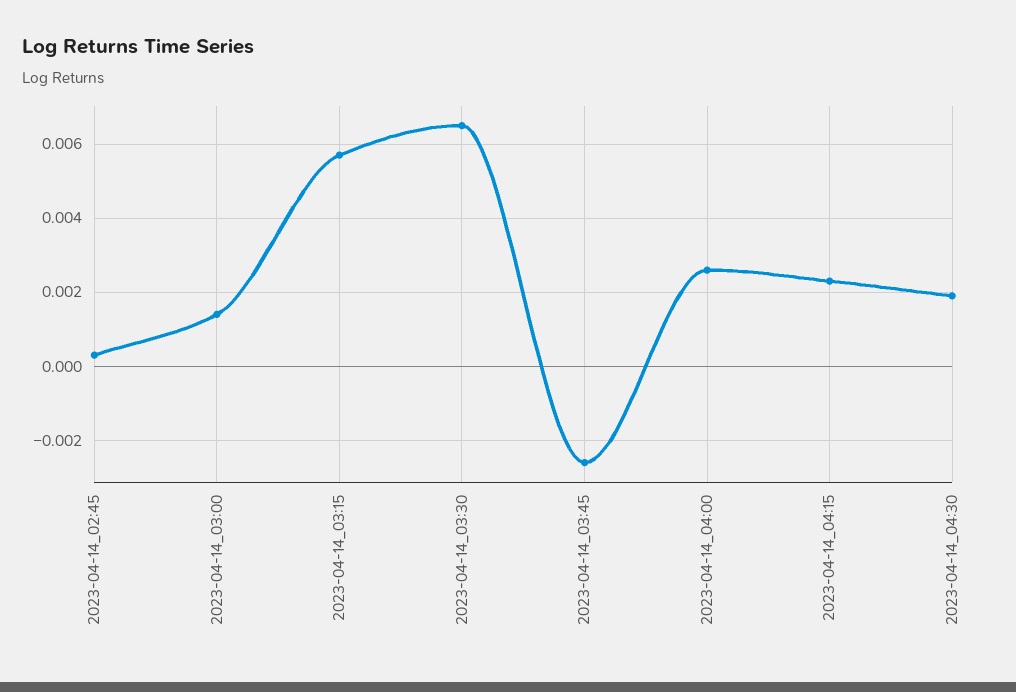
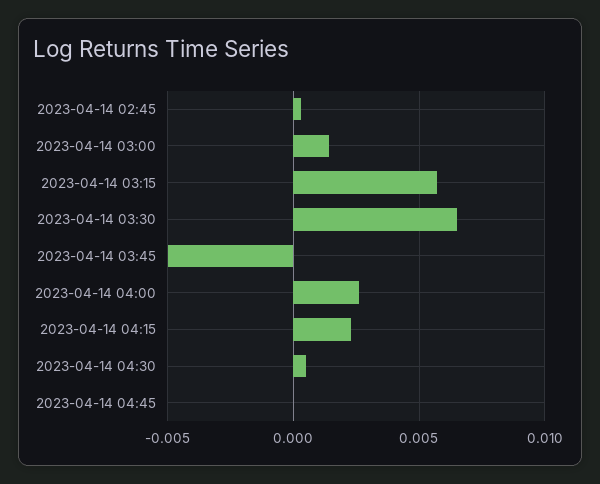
2023-04-14_03:45: -0.0025 -> -0.005
2023-04-14_04:30: 0.002 -> 0.0005
2023-04-14 04:45: none -> 0

